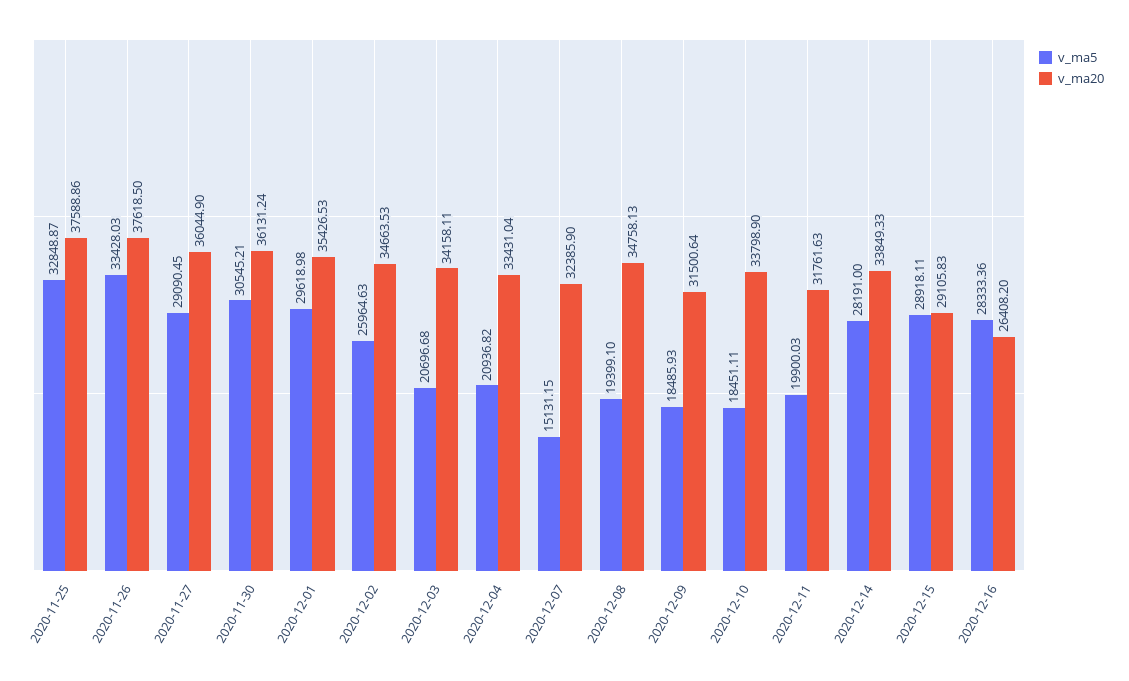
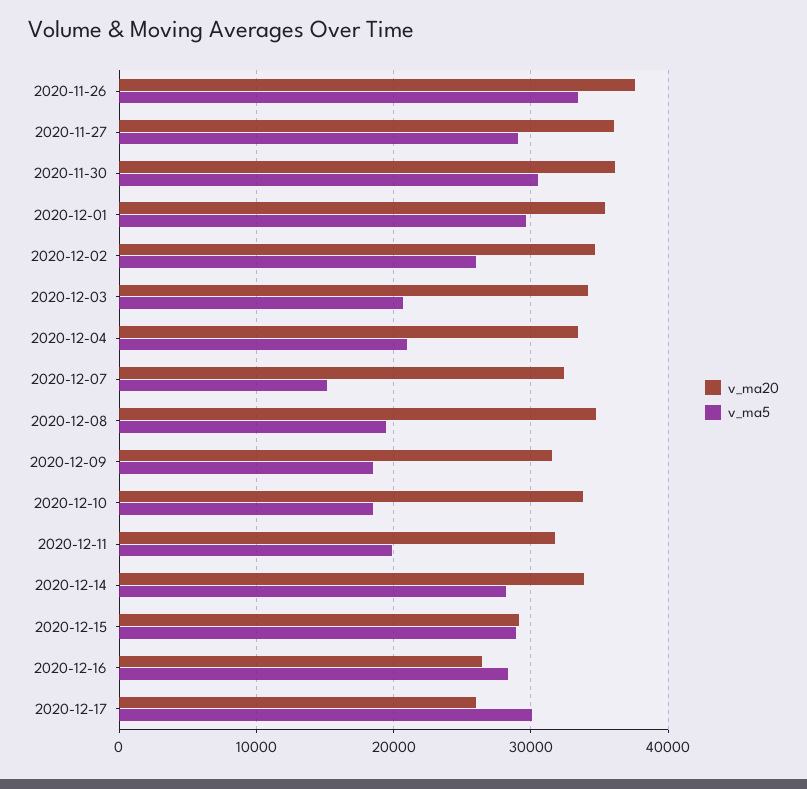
v_ma5, 2020-11-25: 32848.87 -> none
v_ma20, 2020-11-25: 37588.86 -> none
v_ma20, 2020-12-17: none -> 26000
v_ma5, 2020-12-17: none -> 30000

